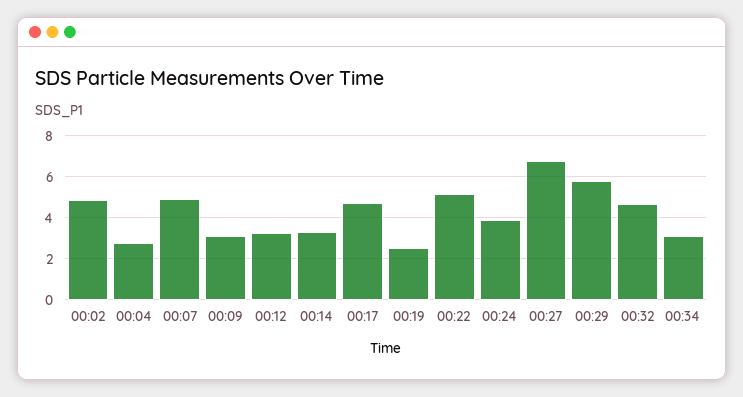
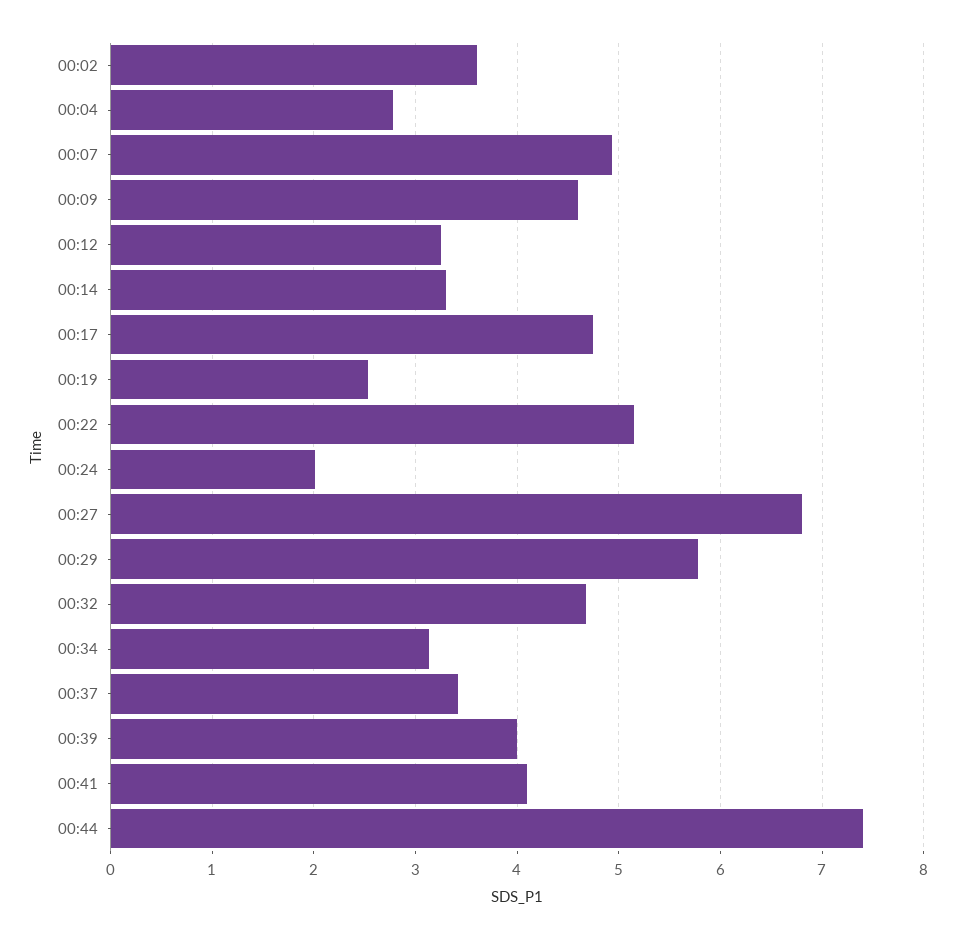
00:02: 5 -> 3.6
00:09: 3 -> 4.6
00:24: 4 -> 2
00:37: none -> 3.4
00:39: none -> 4
00:41: none -> 4.1
00:44: none -> 7.4

